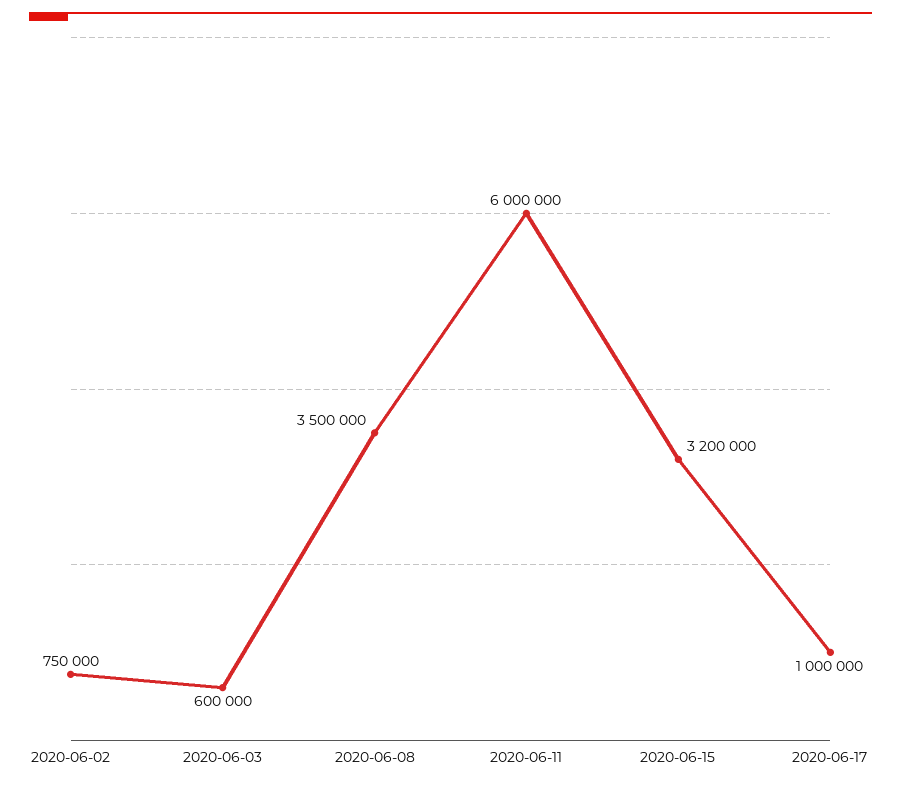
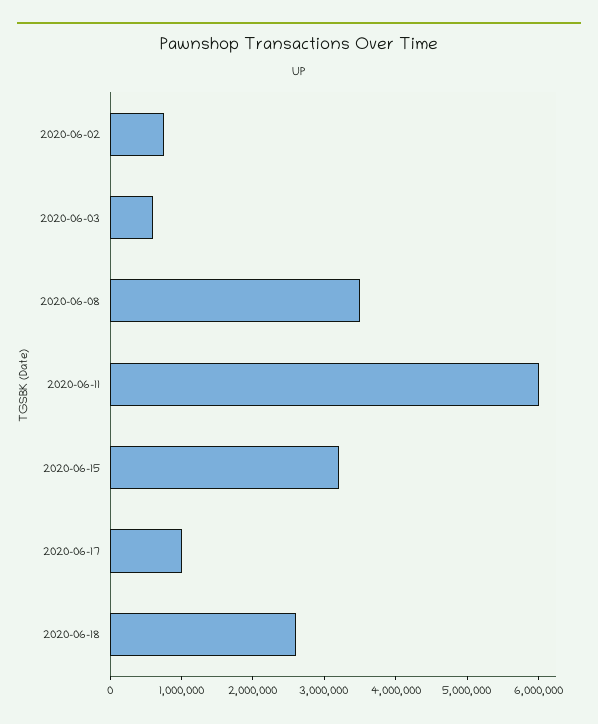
2020-06-18: none -> 2600000

